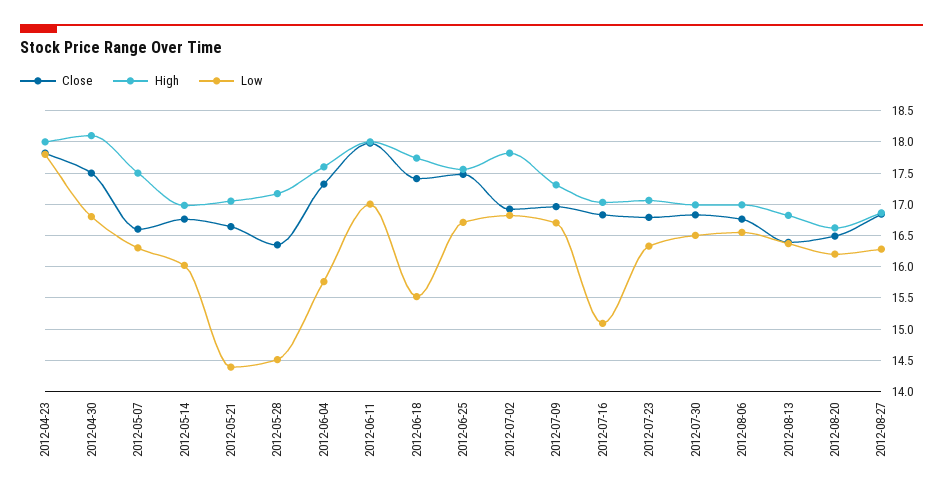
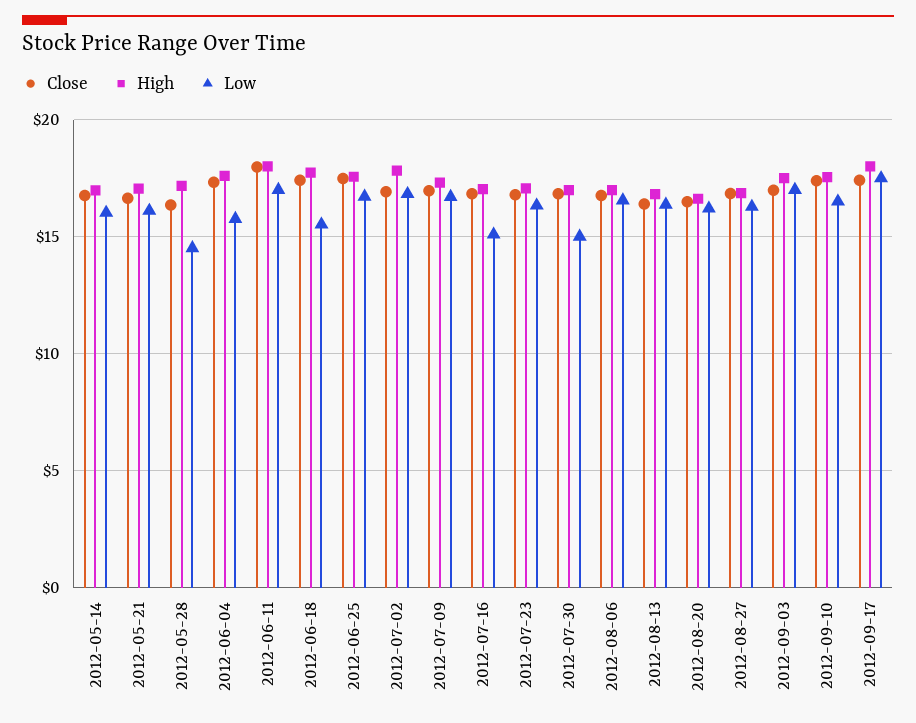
Close, 2012-04-23: 17.8 -> none
High, 2012-04-23: 18 -> none
Low, 2012-04-23: 17.8 -> none
Close, 2012-04-30: 17.5 -> none
High, 2012-04-30: 18.1 -> none
Low, 2012-04-30: 16.8 -> none
Close, 2012-05-07: 16.6 -> none
High, 2012-05-07: 17.5 -> none
Low, 2012-05-07: 16.3 -> none
Low, 2012-05-21: 14.4 -> 16
Low, 2012-07-30: 16.5 -> 15
Close, 2012-09-03: none -> 17
High, 2012-09-03: none -> 17.5
Low, 2012-09-03: none -> 17
Close, 2012-09-10: none -> 17.5
High, 2012-09-10: none -> 17.5
Low, 2012-09-10: none -> 16.5
Close, 2012-09-17: none -> 17.5
High, 2012-09-17: none -> 18
Low, 2012-09-17: none -> 17.5

